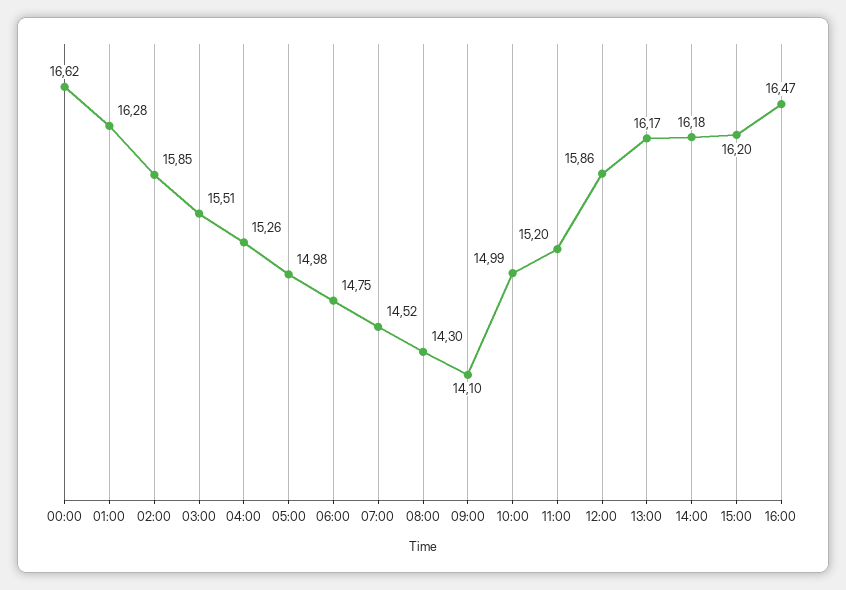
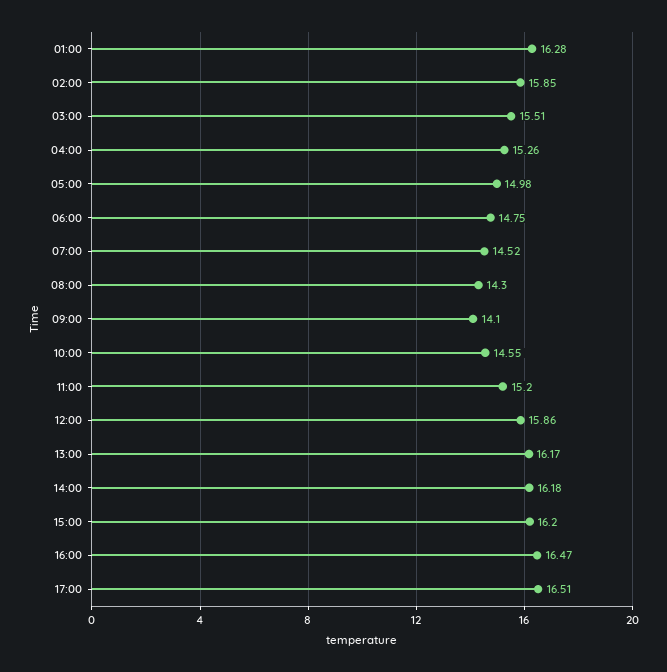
00:00: 16.62 -> none
10:00: 14.99 -> 14.55
17:00: none -> 16.51

